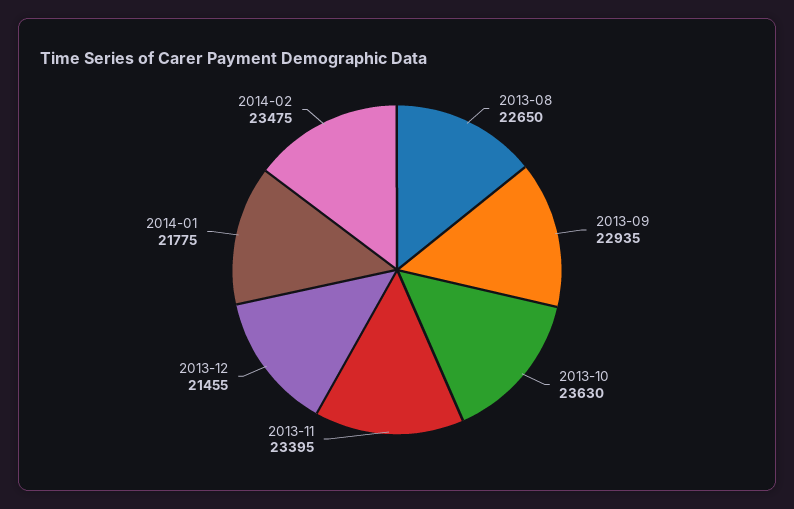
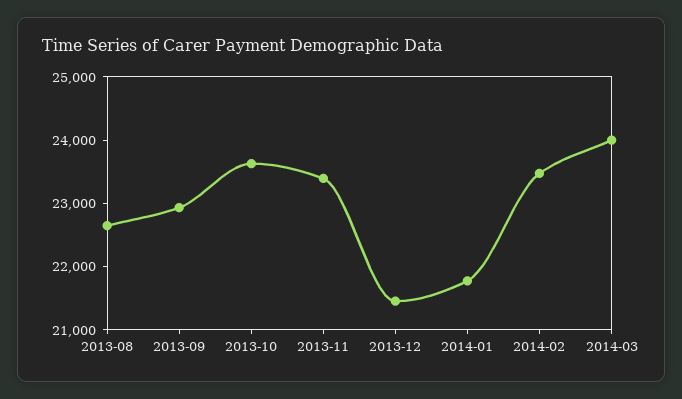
2014-03: none -> 24000

